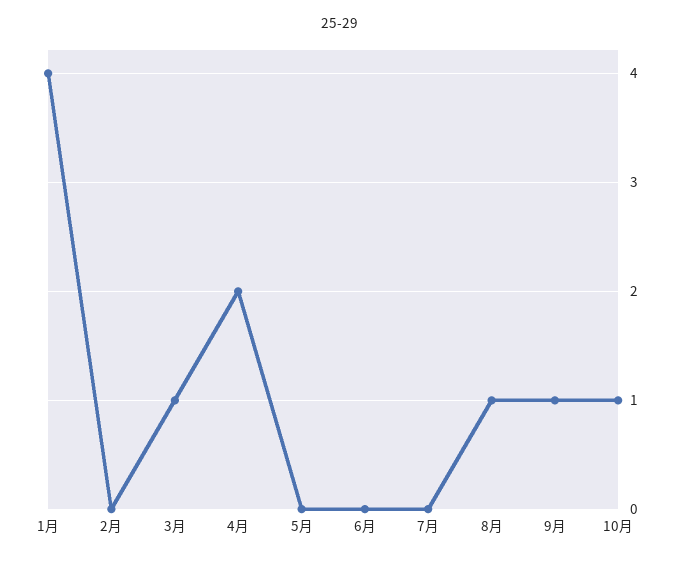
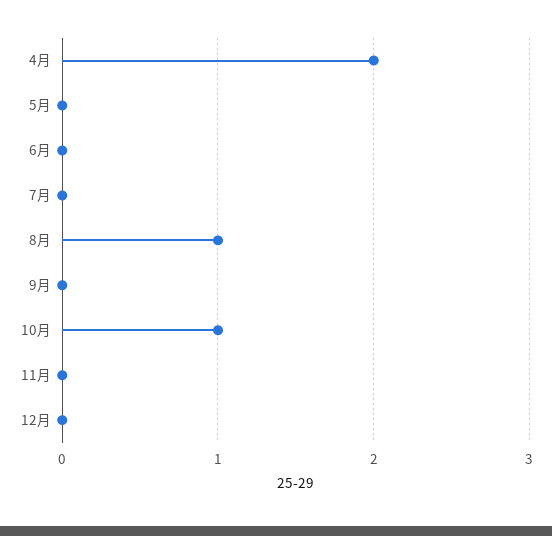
1月: 4 -> none
2月: 0 -> none
3月: 1 -> none
9月: 1 -> 0
11月: none -> 0
12月: none -> 0

